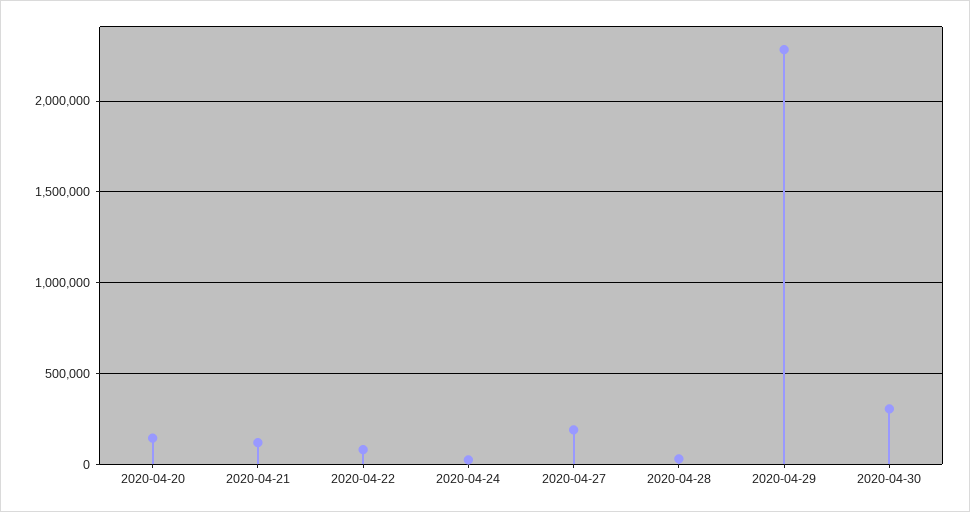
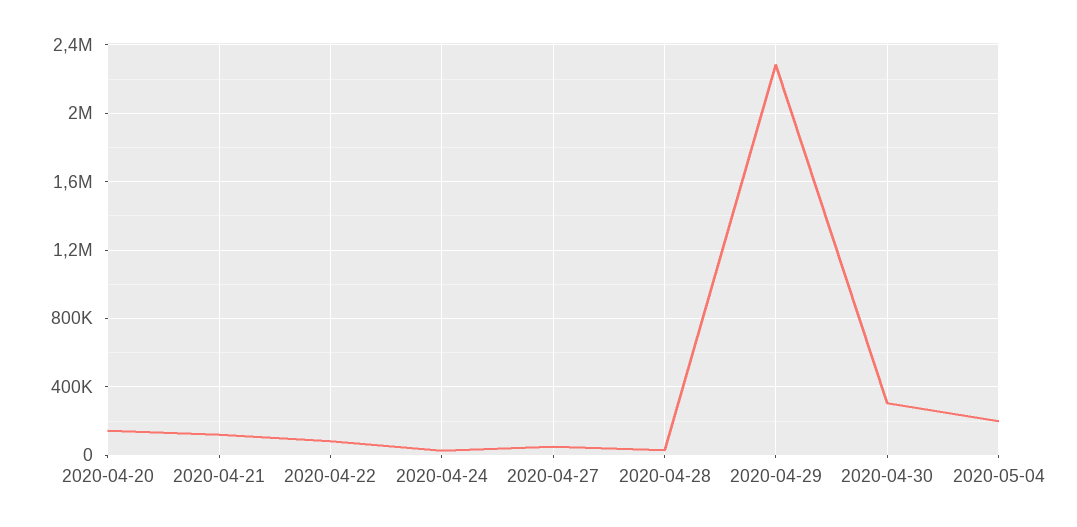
2020-04-27: 200000 -> 50000
2020-05-04: none -> 200000

